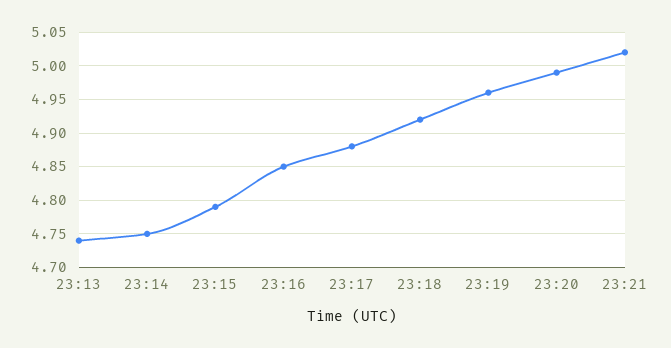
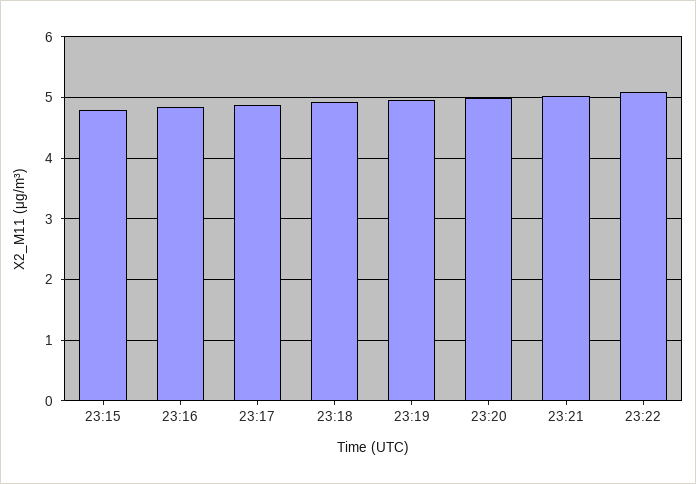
23:13: 4.74 -> none
23:14: 4.75 -> none
23:22: none -> 5.1

